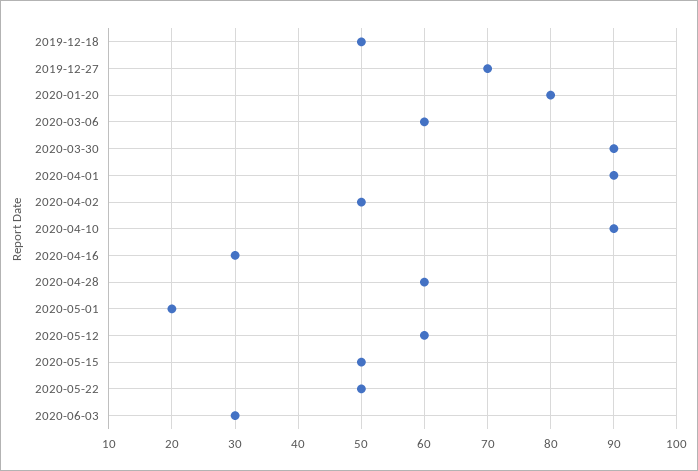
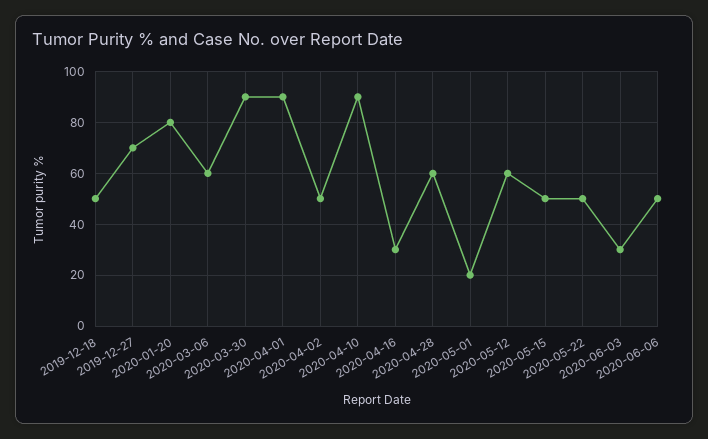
2020-06-06: none -> 50

